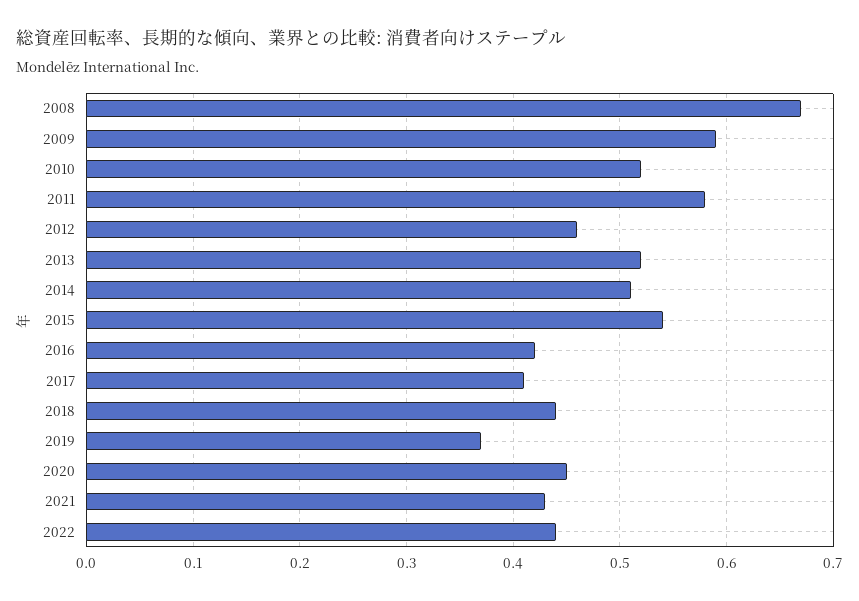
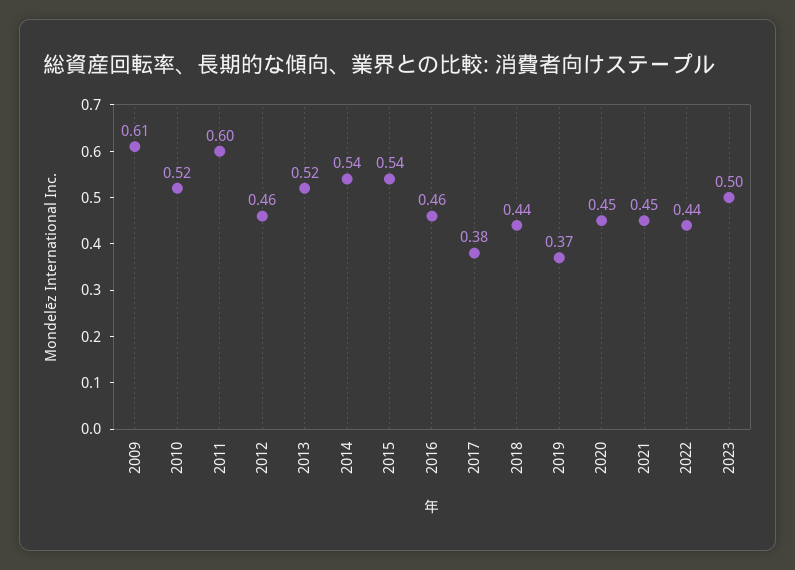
2008: 0.67 -> none
2009: 0.59 -> 0.61
2011: 0.58 -> 0.6
2014: 0.51 -> 0.54
2016: 0.42 -> 0.46
2017: 0.41 -> 0.38
2021: 0.43 -> 0.45
2023: none -> 0.5

